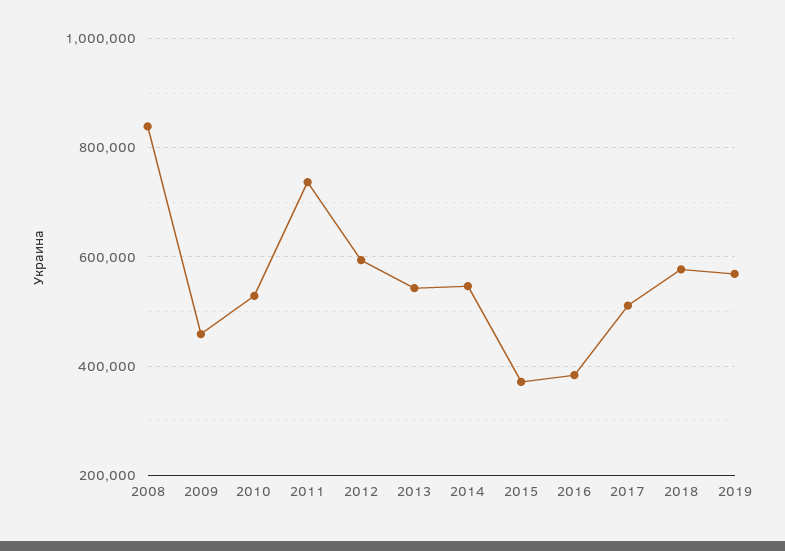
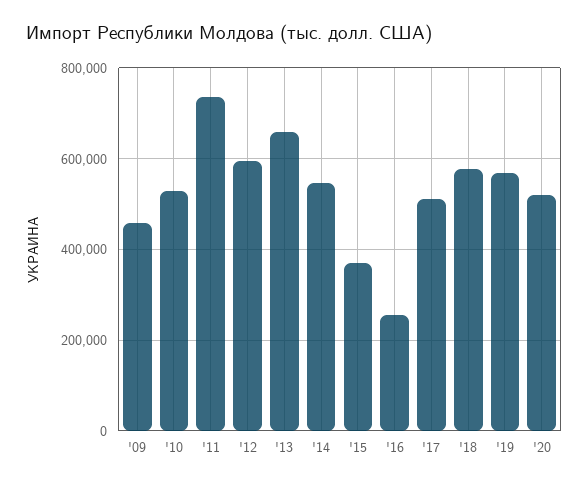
2008: 840000 -> none
2013: 540000 -> 660000
2016: 380000 -> 260000
'20: none -> 520000

